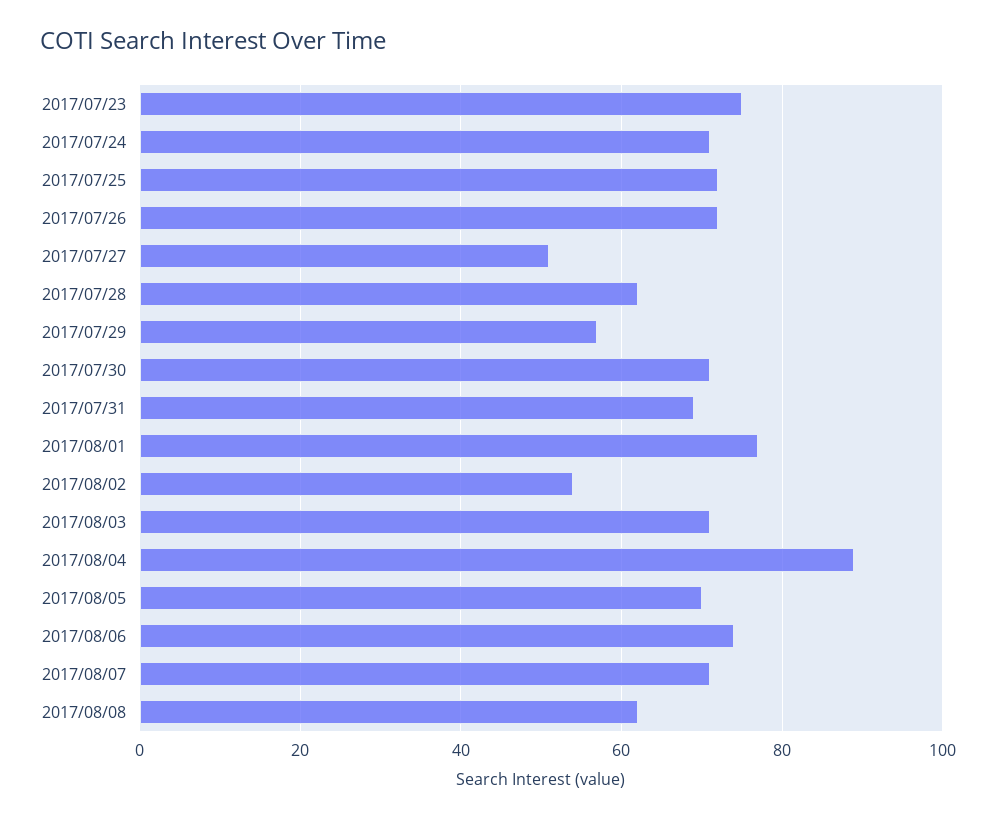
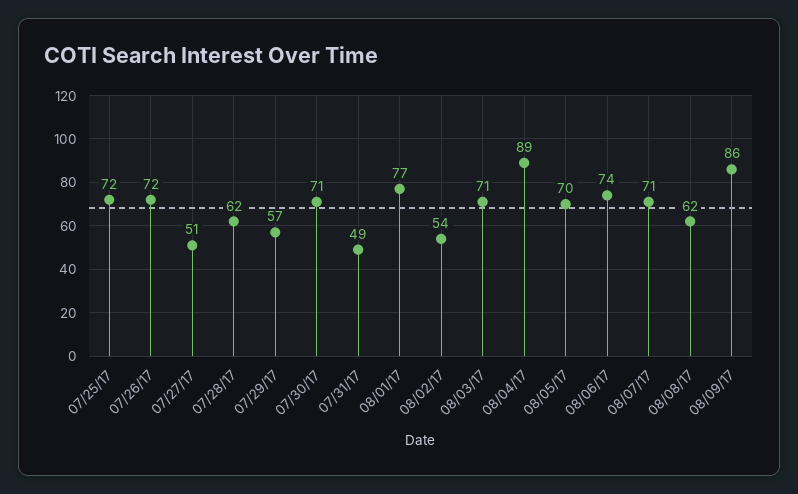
2017/07/23: 75 -> none
2017/07/24: 70 -> none
2017/07/31: 70 -> 49
08/09/17: none -> 86

